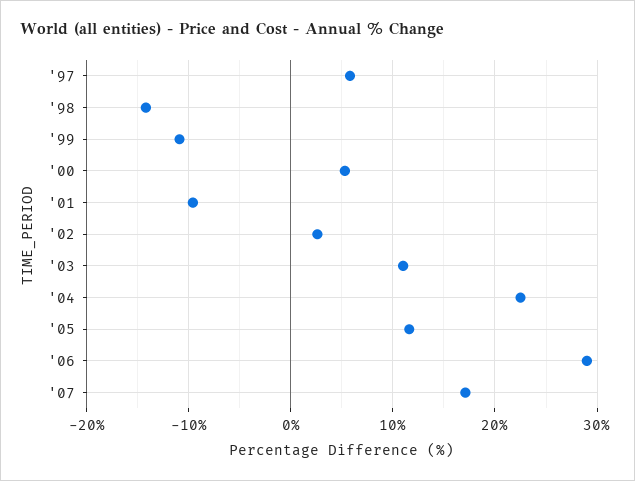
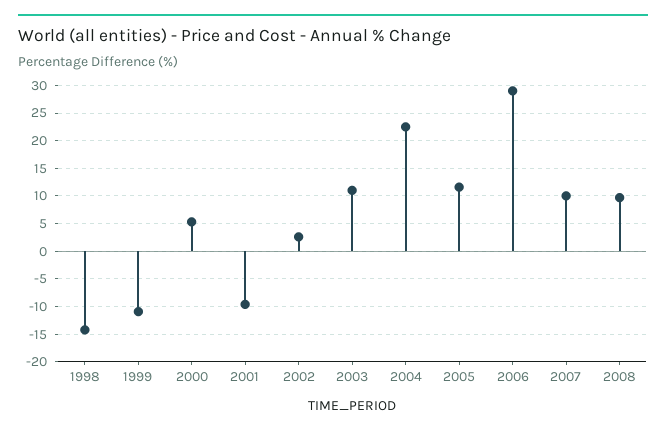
'97: 6 -> none
'07: 17 -> 10
2008: none -> 10

